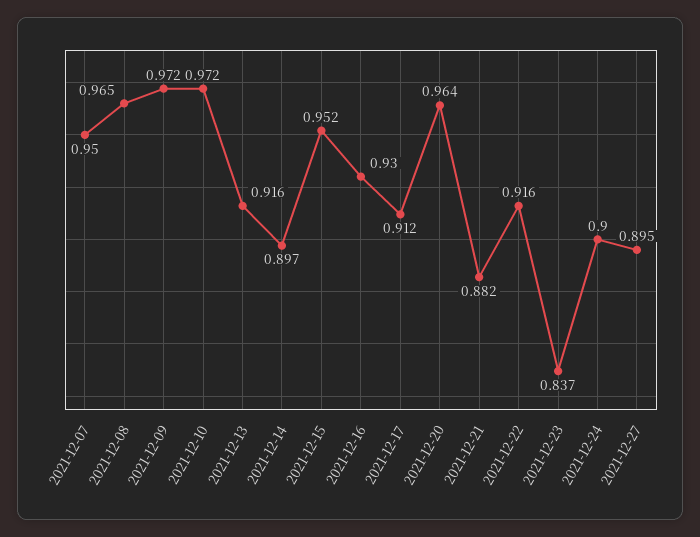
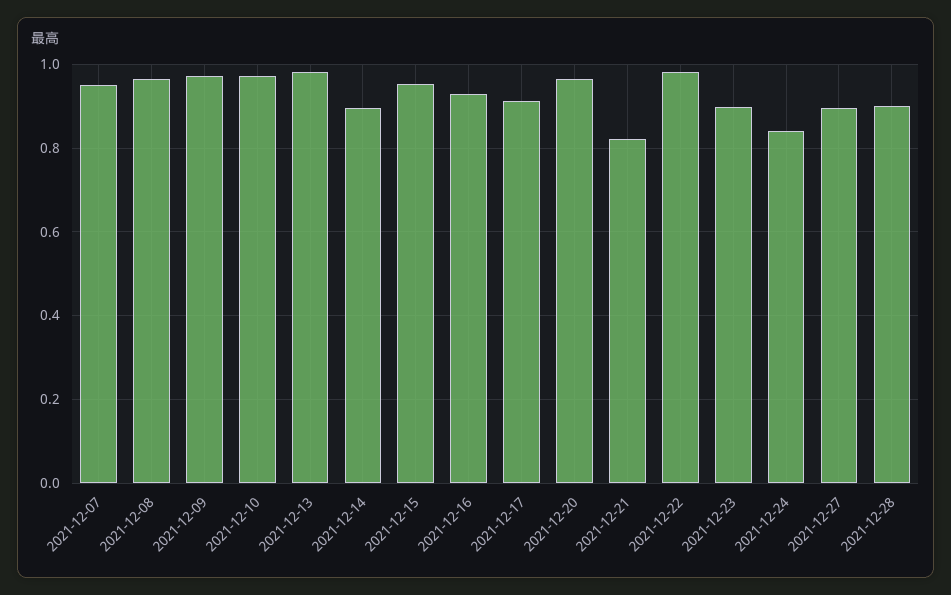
2021-12-13: 0.916 -> 0.98
2021-12-21: 0.882 -> 0.82
2021-12-22: 0.916 -> 0.98
2021-12-23: 0.837 -> 0.9
2021-12-24: 0.9 -> 0.84
2021-12-28: none -> 0.9

